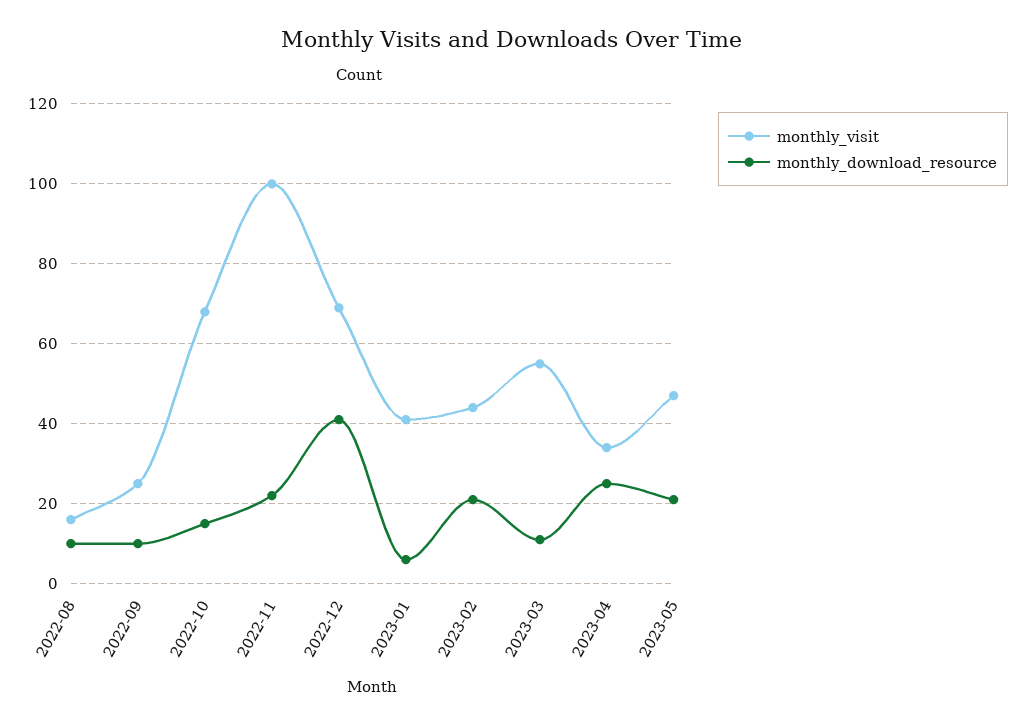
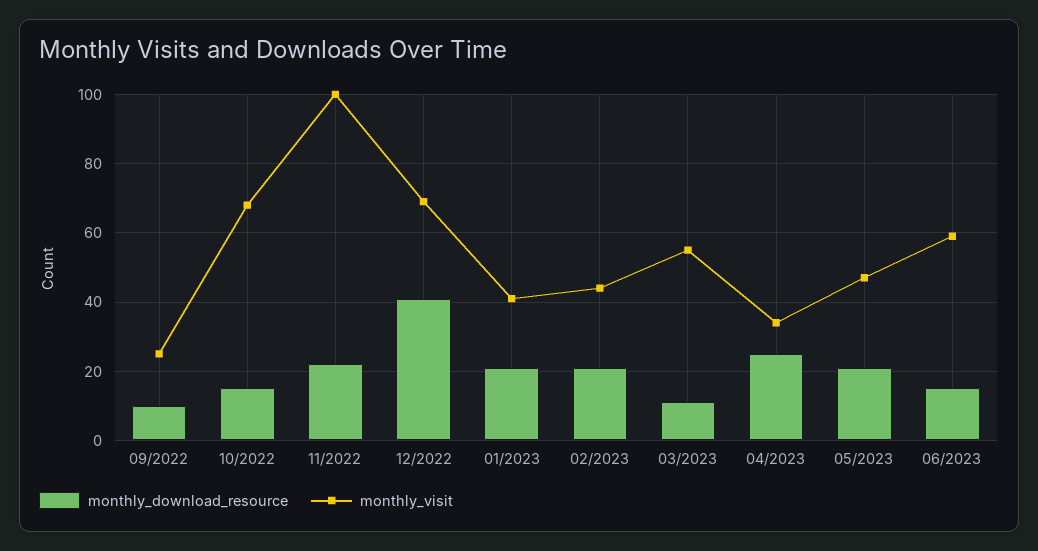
monthly_visit, 2022-08: 15 -> none
monthly_download_resource, 2022-08: 10 -> none
monthly_download_resource, 2023-01: 5 -> 20
monthly_download_resource, 06/2023: none -> 15
monthly_visit, 06/2023: none -> 60

